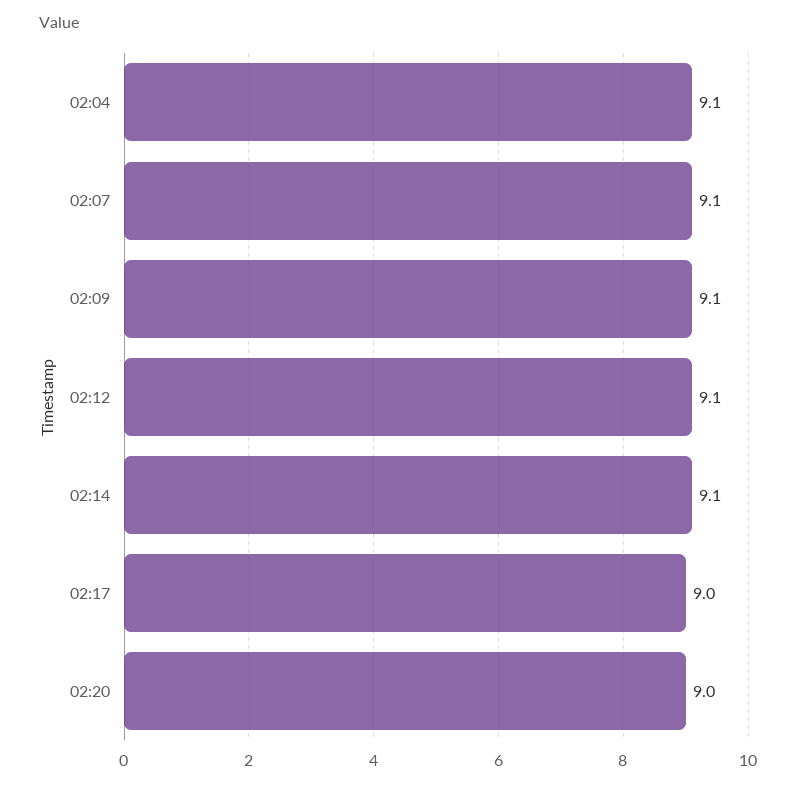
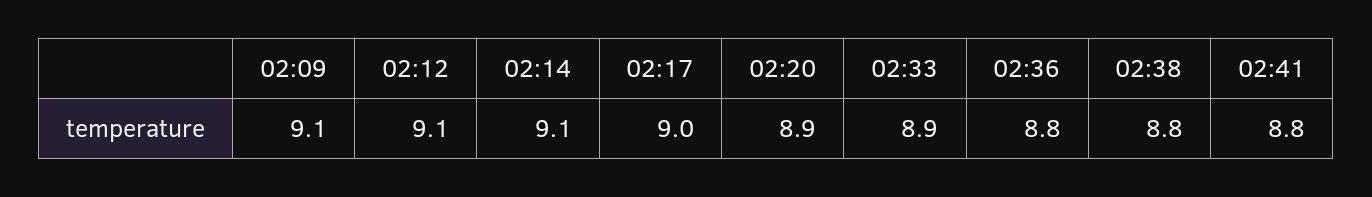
02:04: 9.1 -> none
02:07: 9.1 -> none
02:20: 9 -> 8.9
02:33: none -> 8.9
02:36: none -> 8.8
02:38: none -> 8.8
02:41: none -> 8.8

